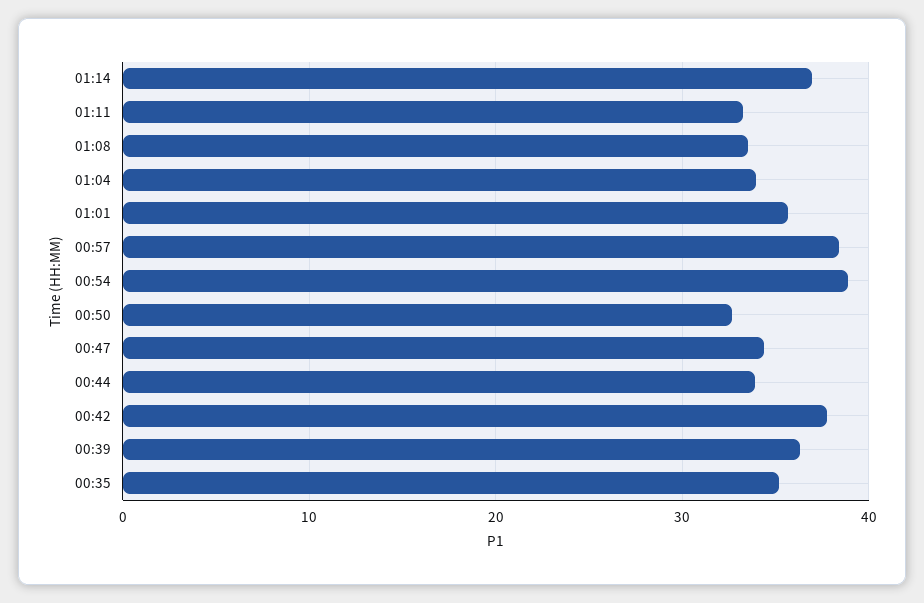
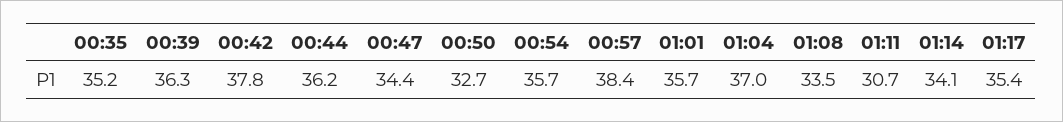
01:14: 37 -> 34.1
01:11: 33 -> 30.7
01:04: 34 -> 37
00:54: 39 -> 35.7
00:44: 34 -> 36.2
01:17: none -> 35.4

